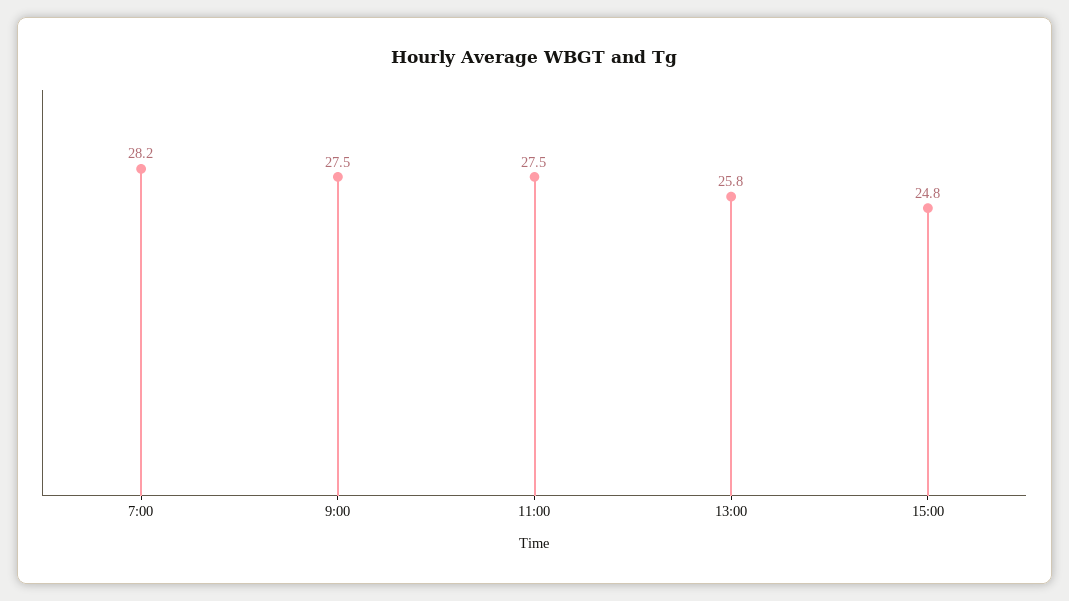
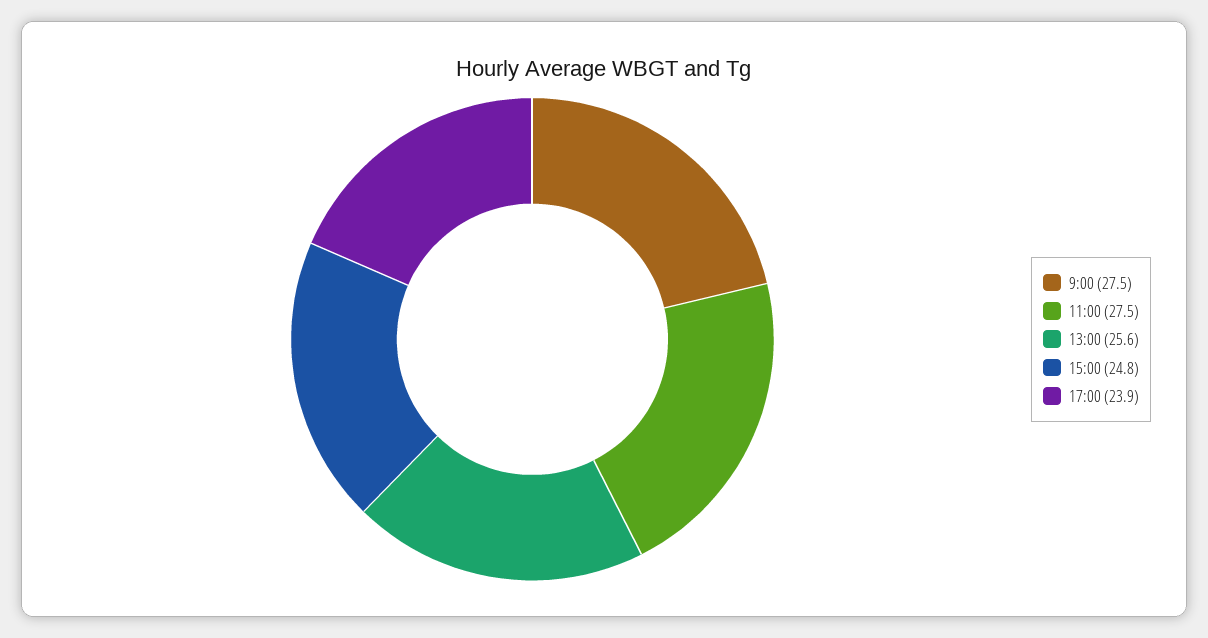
7:00: 28.2 -> none
13:00: 25.8 -> 25.6
17:00: none -> 23.9

